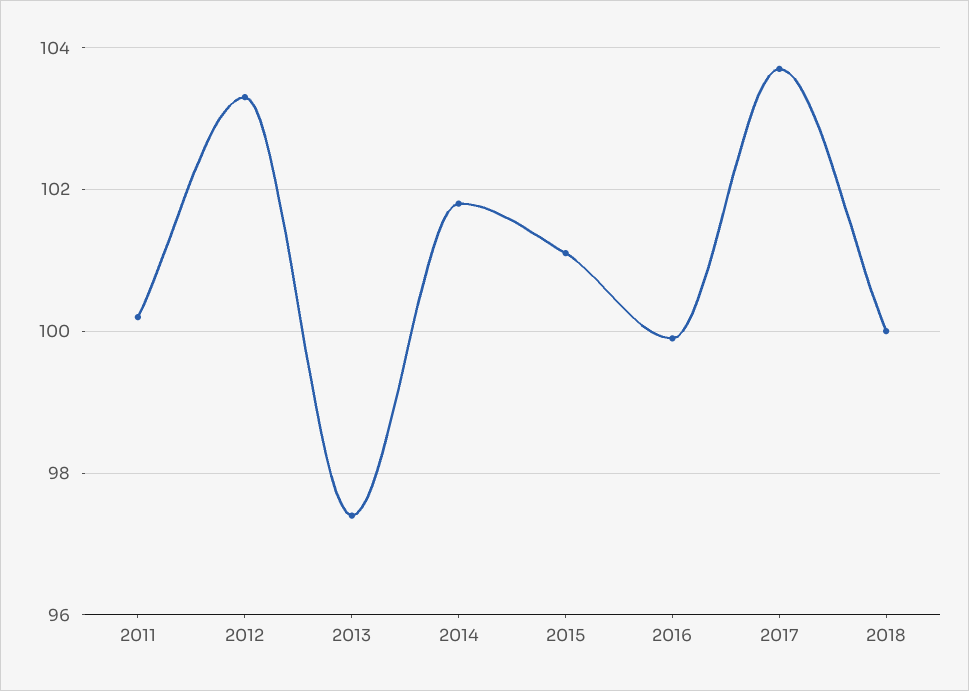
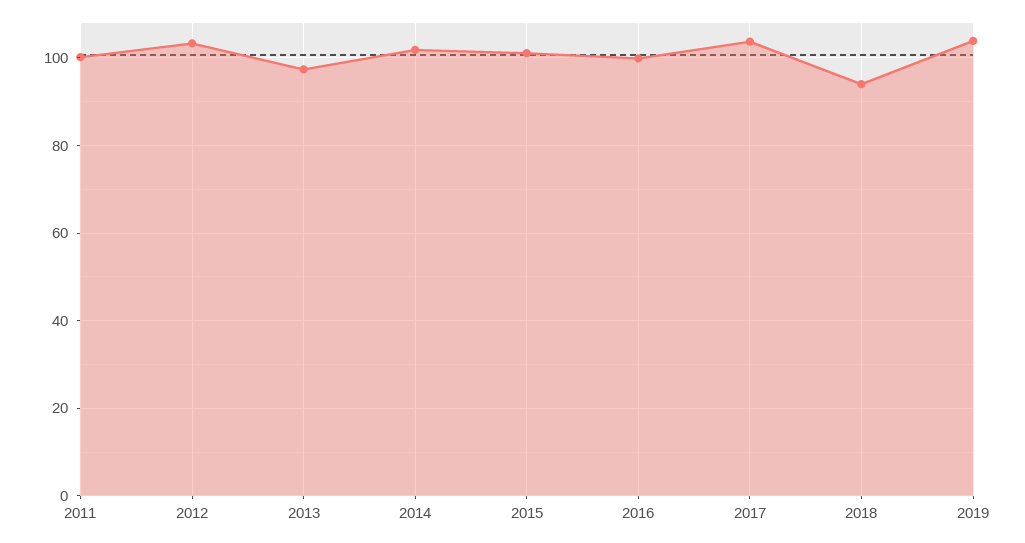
2018: 100 -> 94
2019: none -> 104

